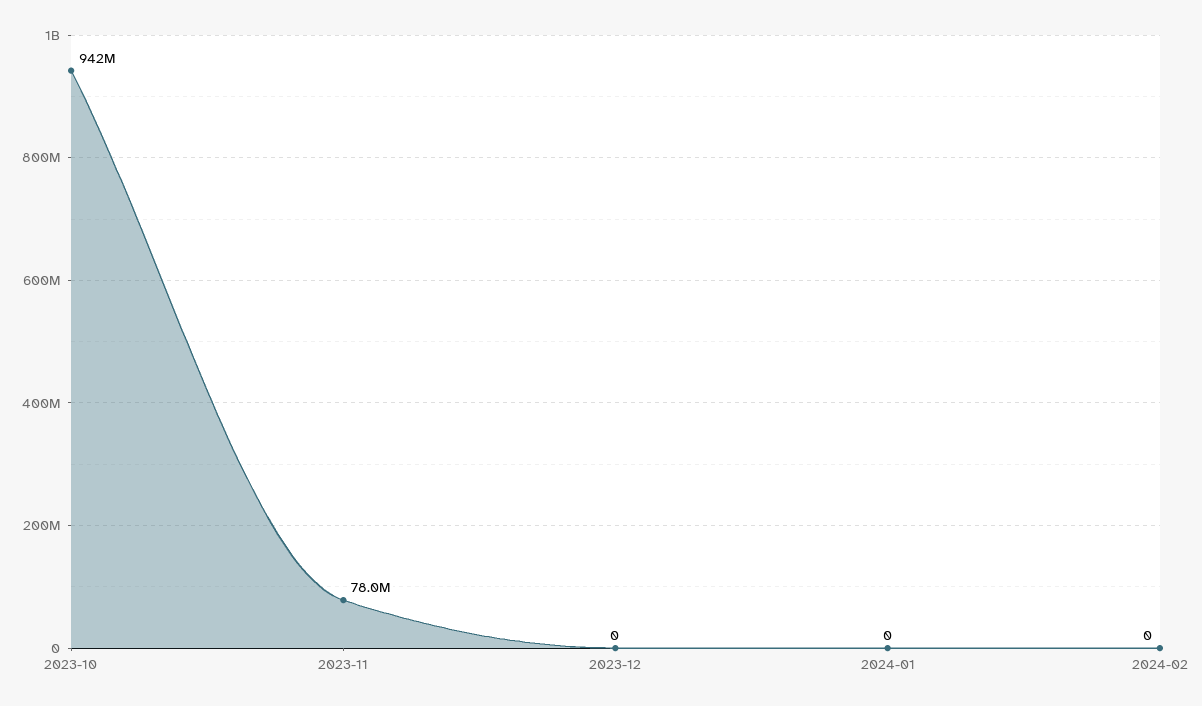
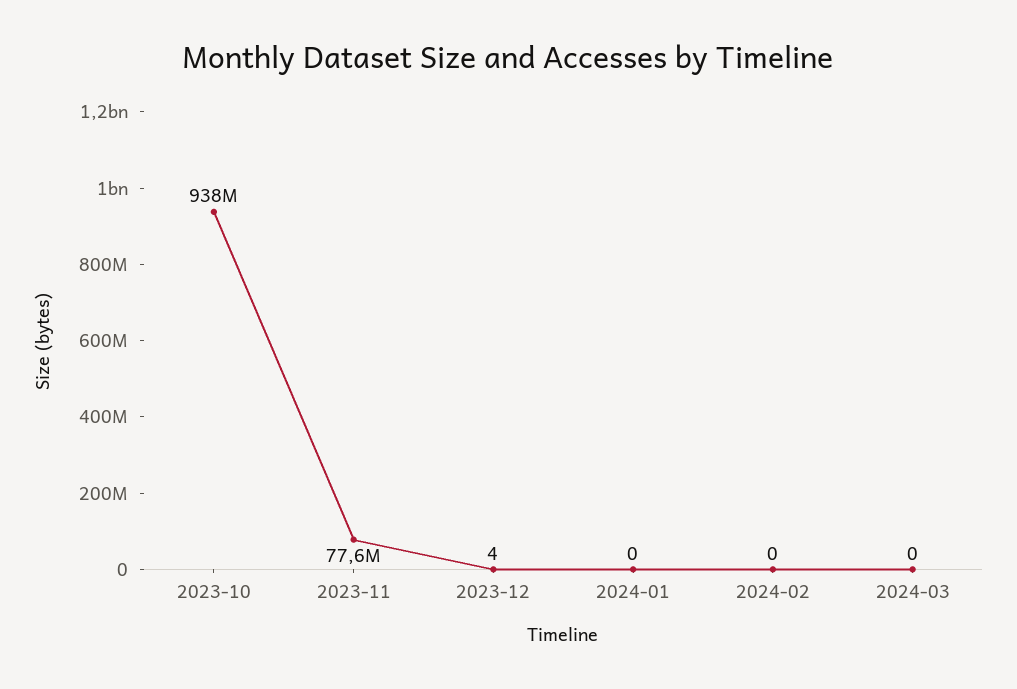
2023-10: 942000000 -> 938000000
2023-11: 78000000 -> 77600000
2023-12: 0 -> 4
2024-03: none -> 0

